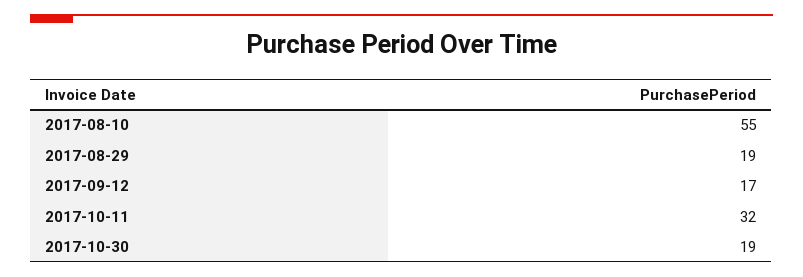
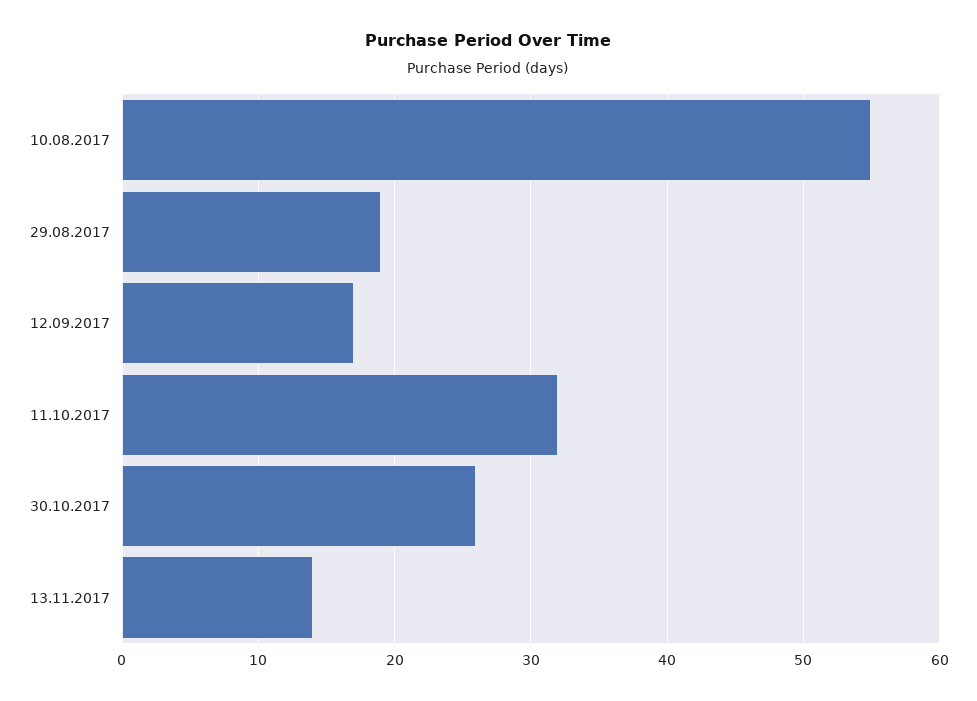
2017-10-30: 19 -> 26
13.11.2017: none -> 14

